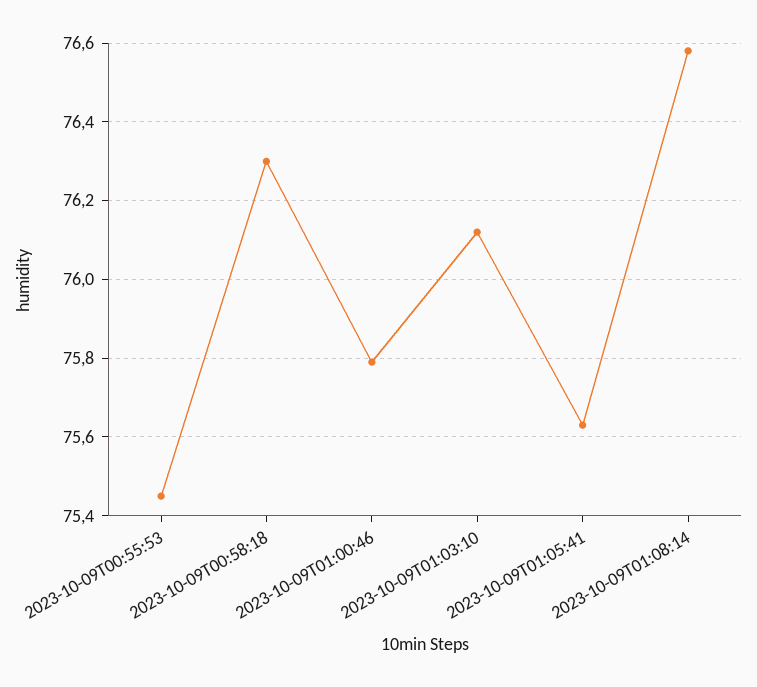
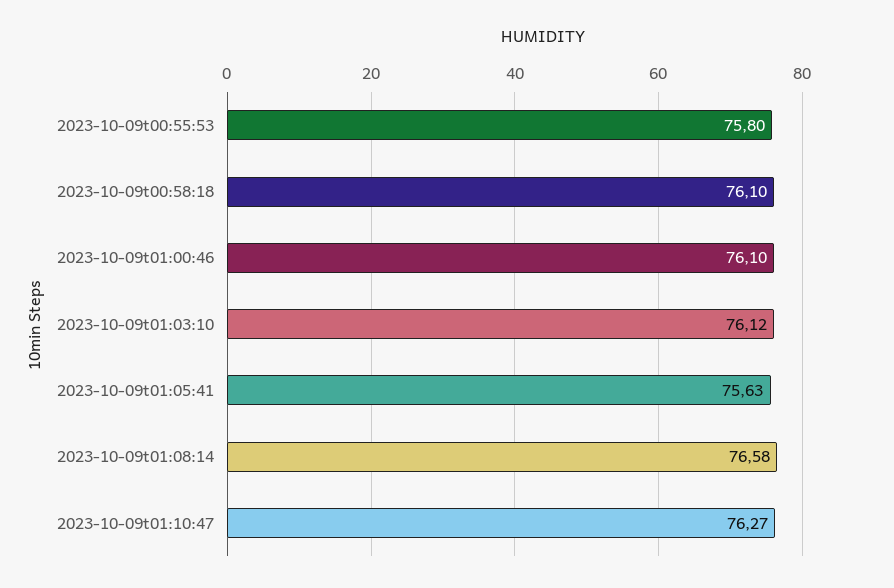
2023-10-09T00:55:53: 75.45 -> 75.8
2023-10-09T00:58:18: 76.3 -> 76.1
2023-10-09T01:00:46: 75.8 -> 76.1
2023-10-09t01:10:47: none -> 76.27

